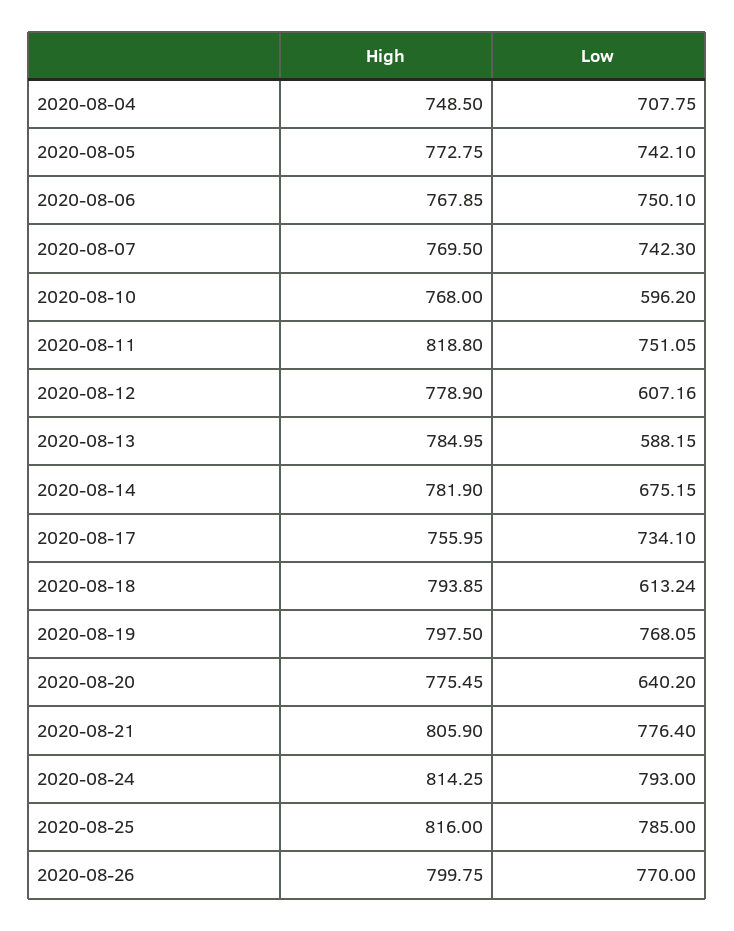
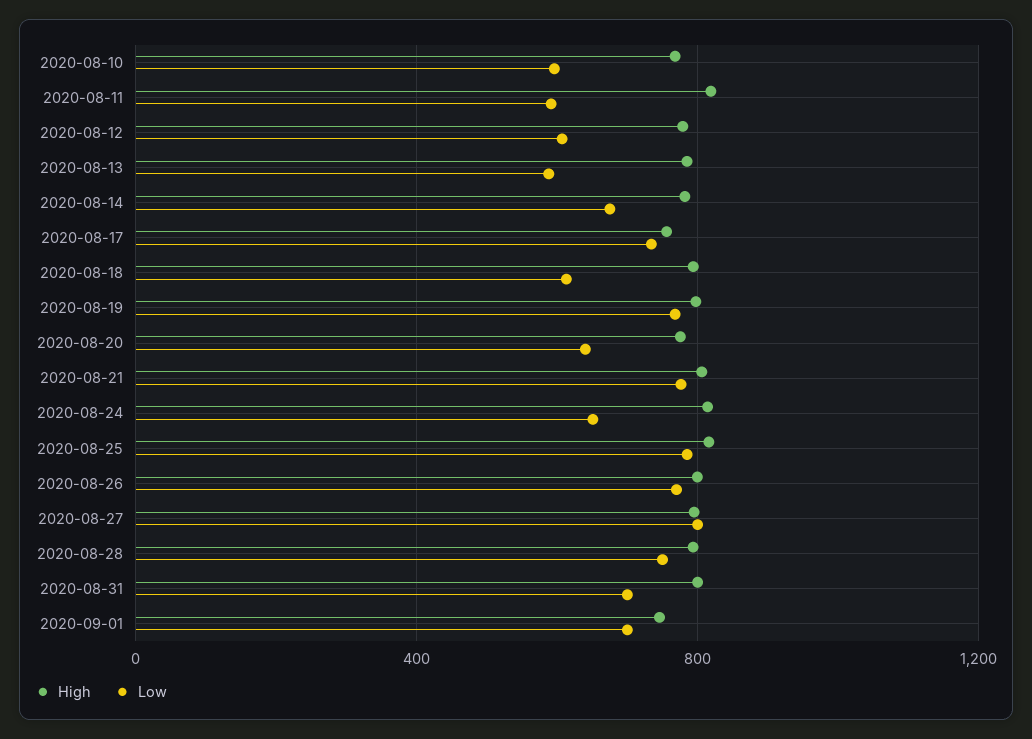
High, 2020-08-04: 748.5 -> none
Low, 2020-08-04: 707.75 -> none
High, 2020-08-05: 772.75 -> none
Low, 2020-08-05: 742.1 -> none
High, 2020-08-06: 767.85 -> none
Low, 2020-08-06: 750.1 -> none
High, 2020-08-07: 769.5 -> none
Low, 2020-08-07: 742.3 -> none
Low, 2020-08-11: 751.05 -> 600
Low, 2020-08-24: 793 -> 650
High, 2020-08-27: none -> 800
Low, 2020-08-27: none -> 800
High, 2020-08-28: none -> 800
Low, 2020-08-28: none -> 750
High, 2020-08-31: none -> 800
Low, 2020-08-31: none -> 700
High, 2020-09-01: none -> 750
Low, 2020-09-01: none -> 700

